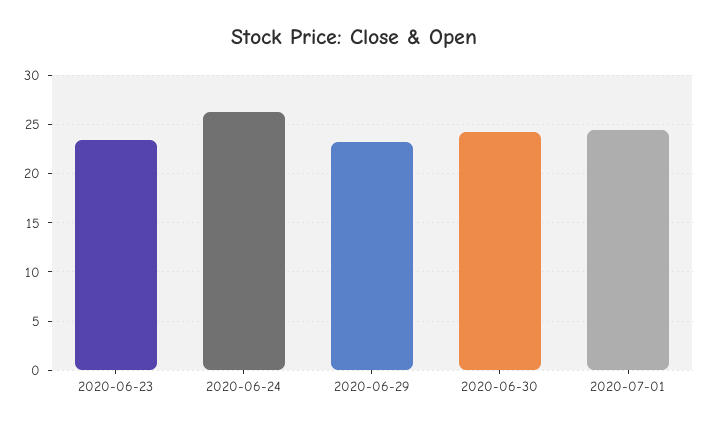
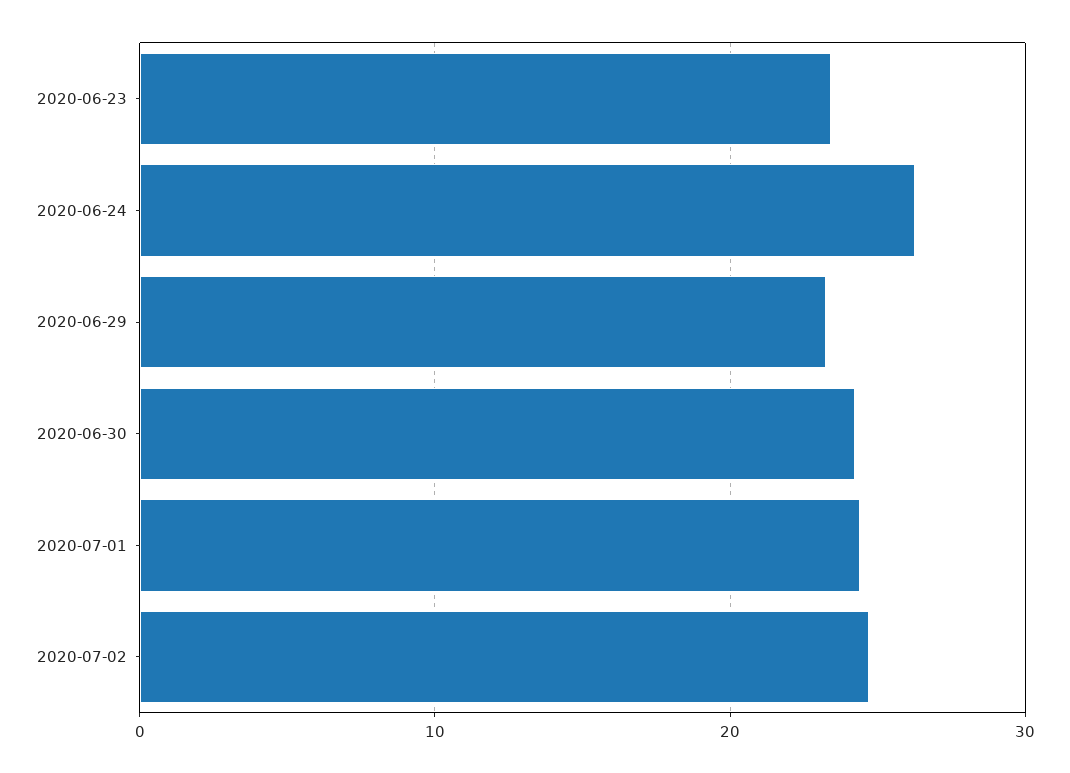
2020-07-02: none -> 25

